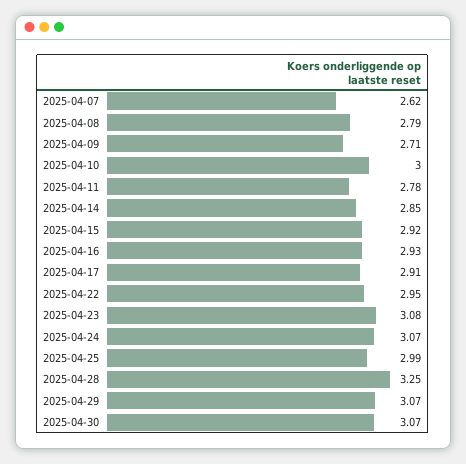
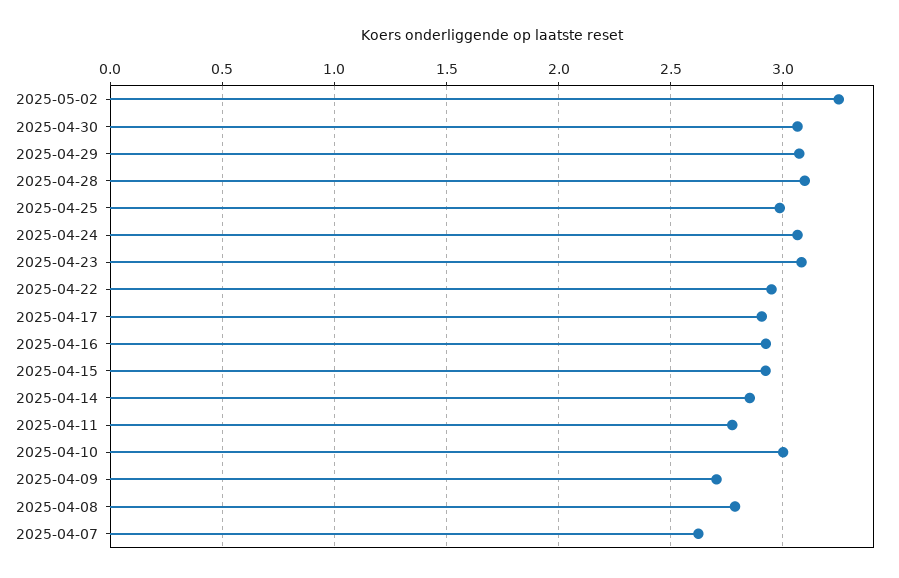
2025-04-28: 3.25 -> 3.1
2025-05-02: none -> 3.25

